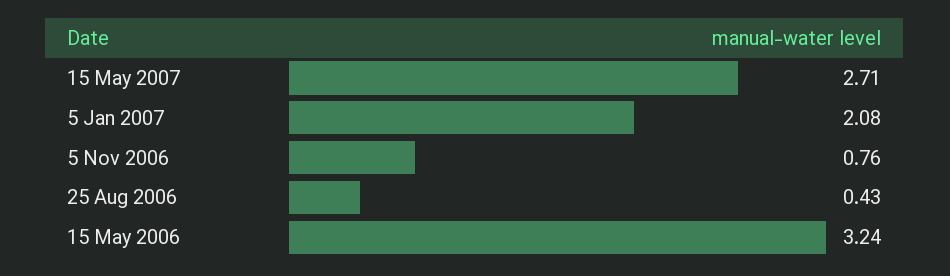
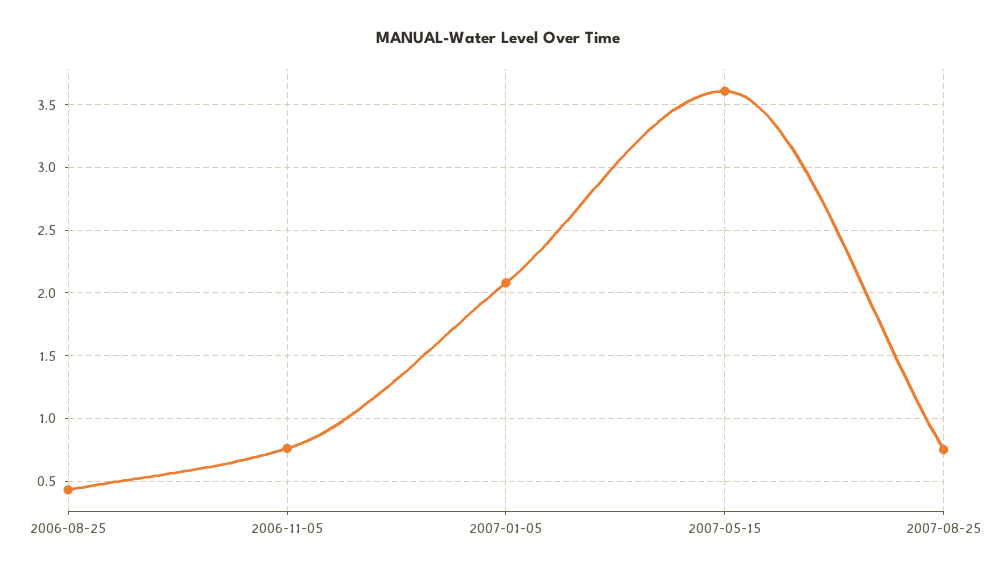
15 May 2007: 2.71 -> 3.6
15 May 2006: 3.24 -> none
2007-08-25: none -> 0.75

